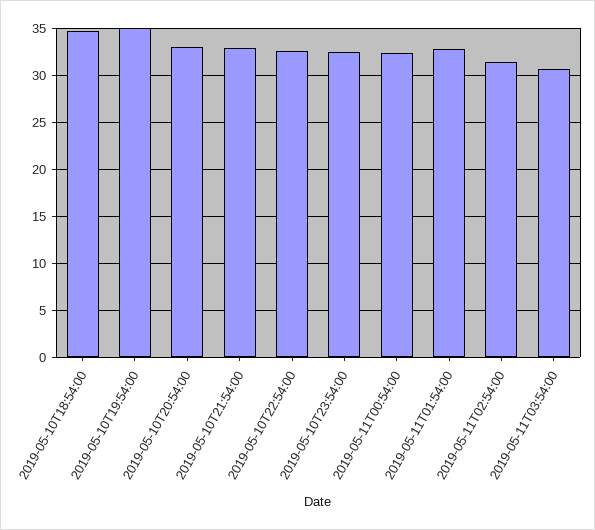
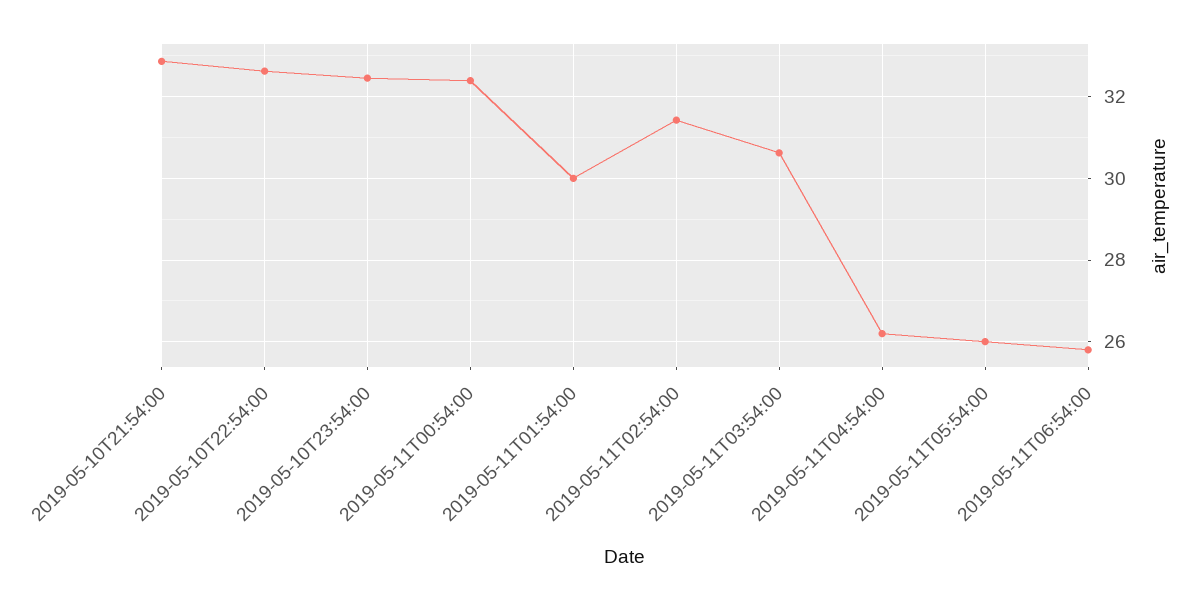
2019-05-10T18:54:00: 35 -> none
2019-05-10T19:54:00: 35 -> none
2019-05-10T20:54:00: 33 -> none
2019-05-11T01:54:00: 33 -> 30
2019-05-11T04:54:00: none -> 26.2
2019-05-11T05:54:00: none -> 26
2019-05-11T06:54:00: none -> 25.8

